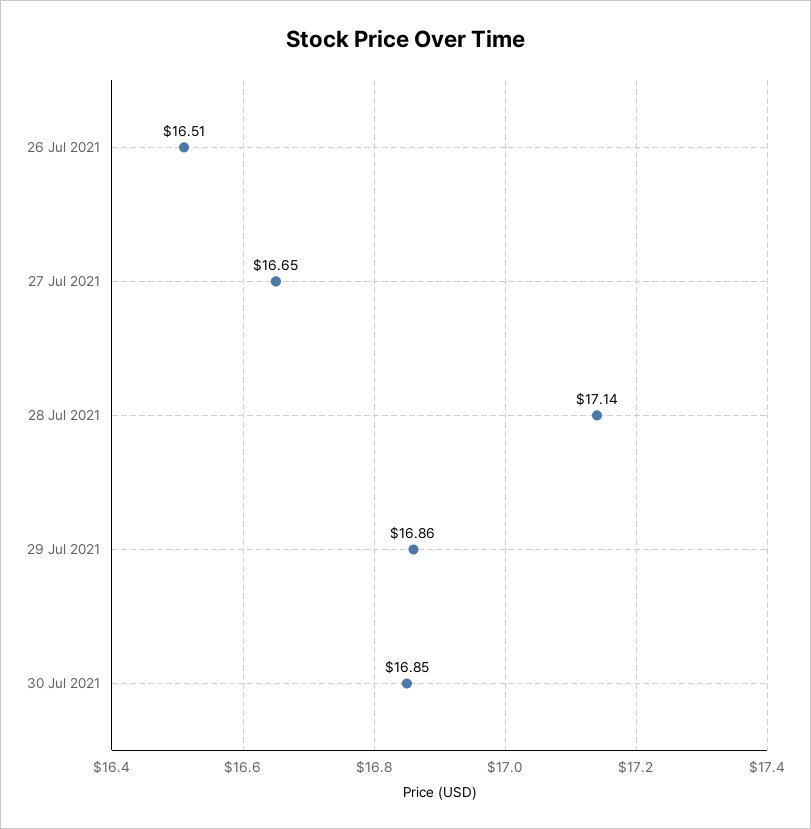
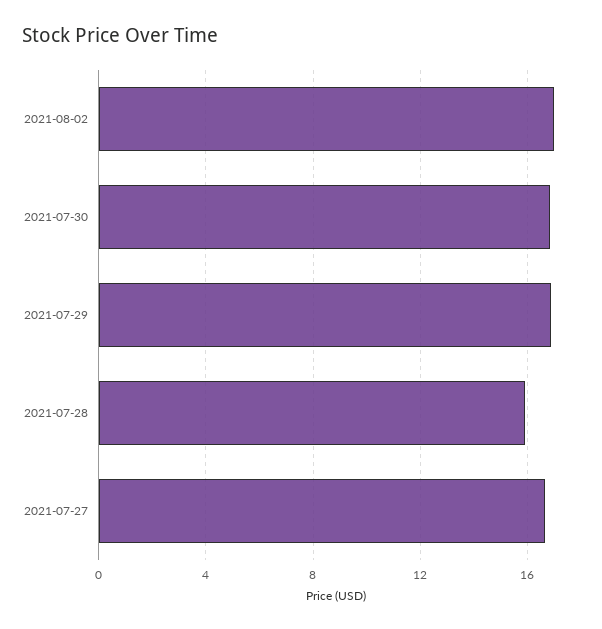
26 Jul 2021: 16.51 -> none
28 Jul 2021: 17.14 -> 16
2021-08-02: none -> 17

